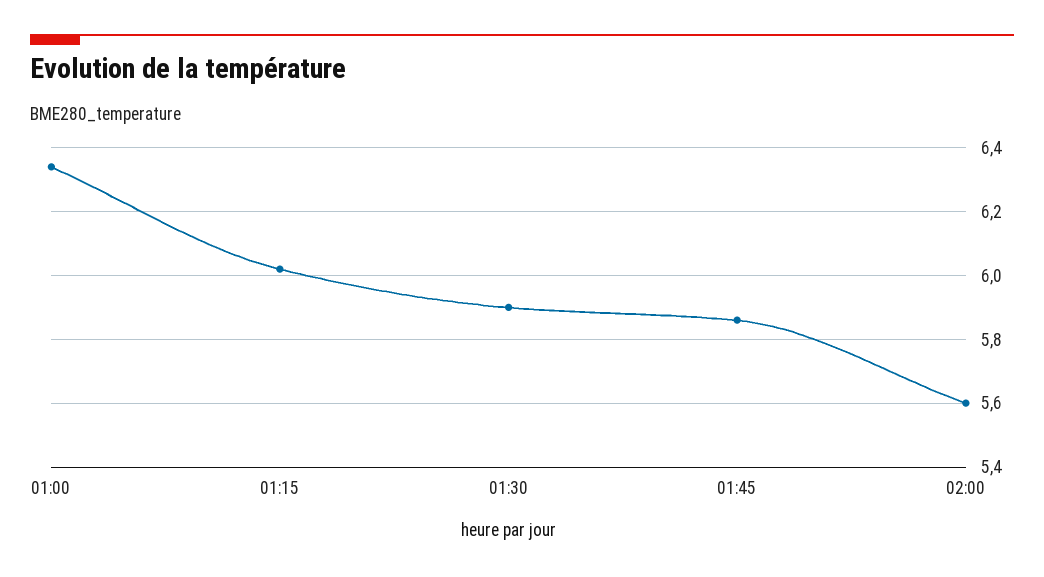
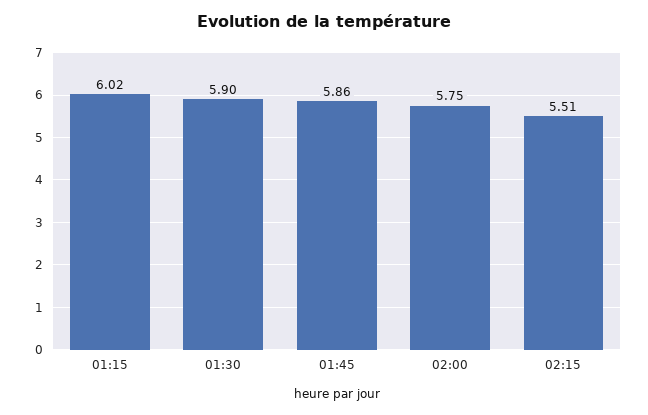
01:00: 6.35 -> none
02:00: 5.6 -> 5.75
02:15: none -> 5.51

